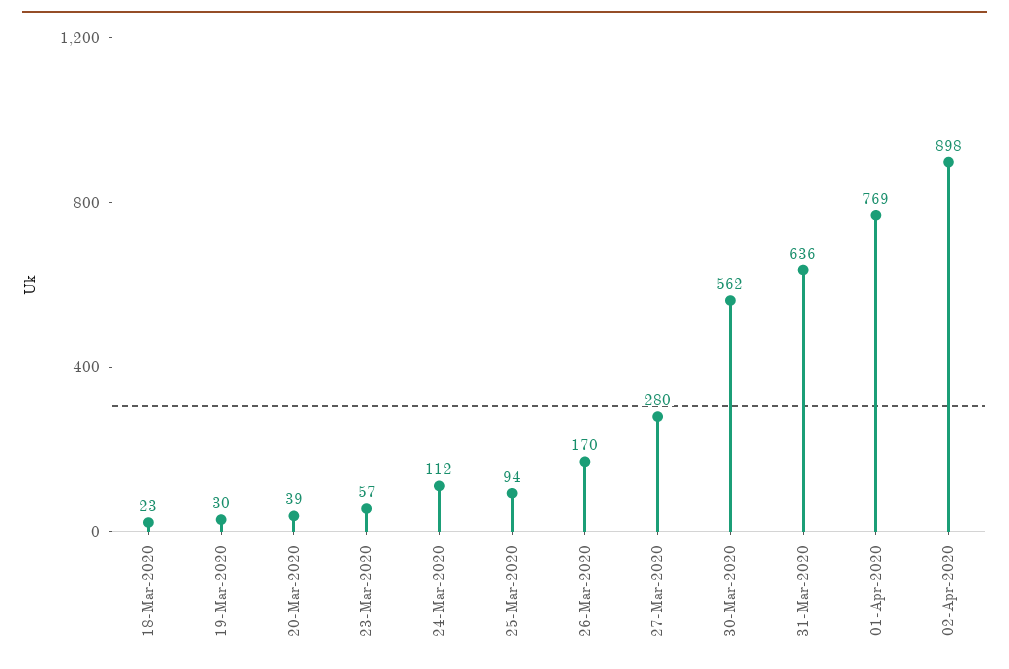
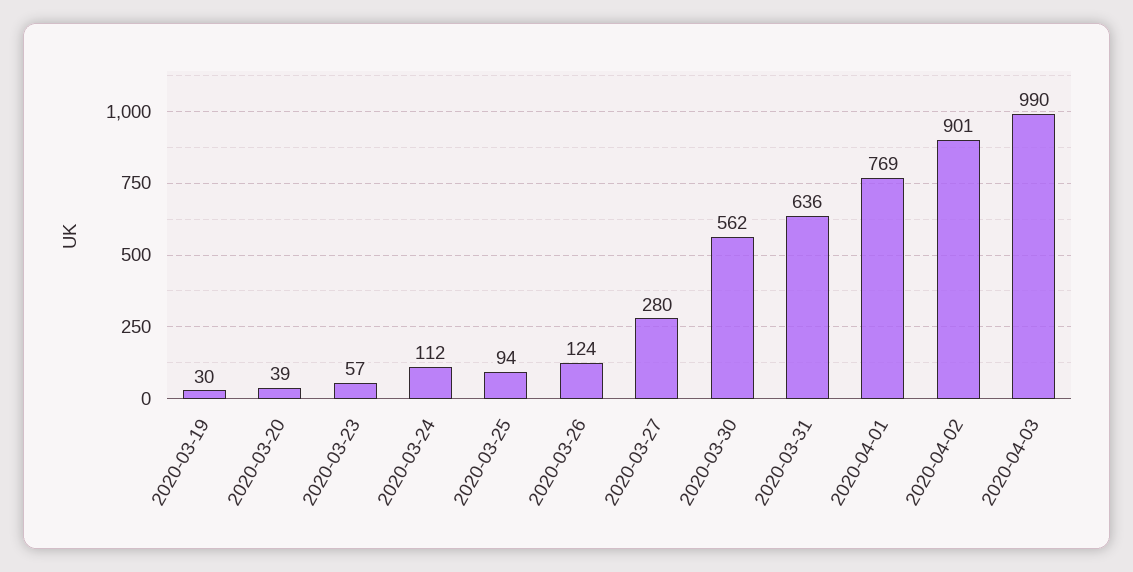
18-Mar-2020: 23 -> none
26-Mar-2020: 170 -> 124
02-Apr-2020: 898 -> 901
2020-04-03: none -> 990

